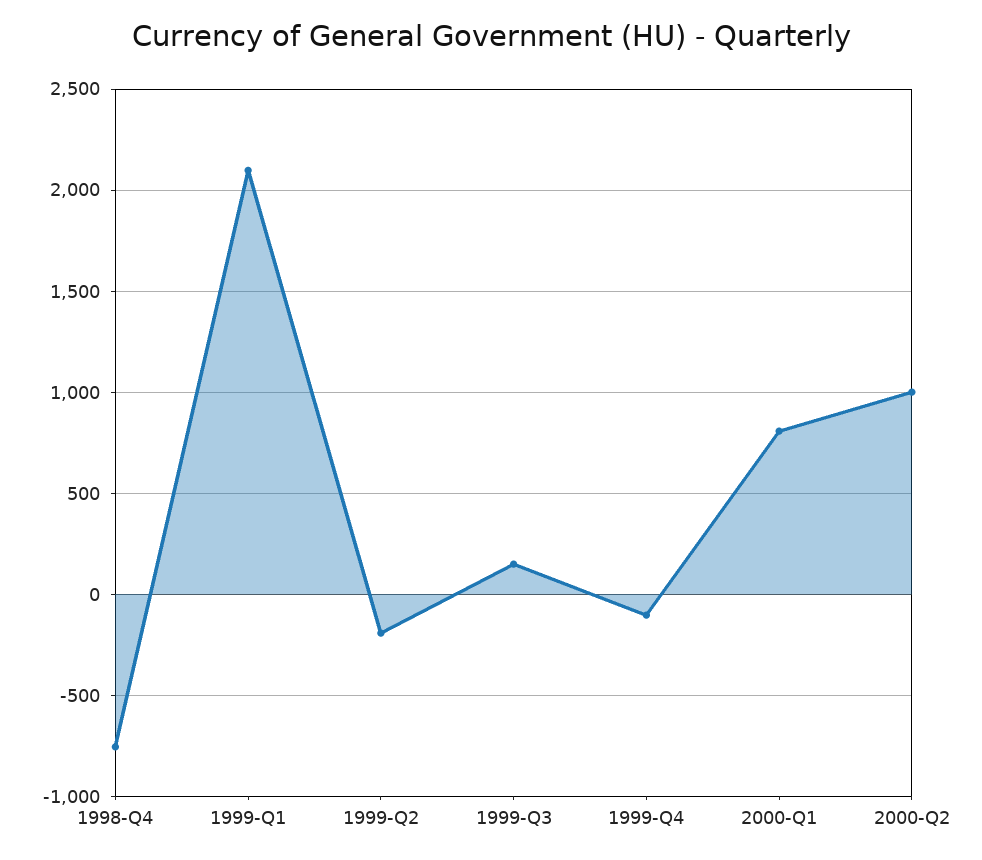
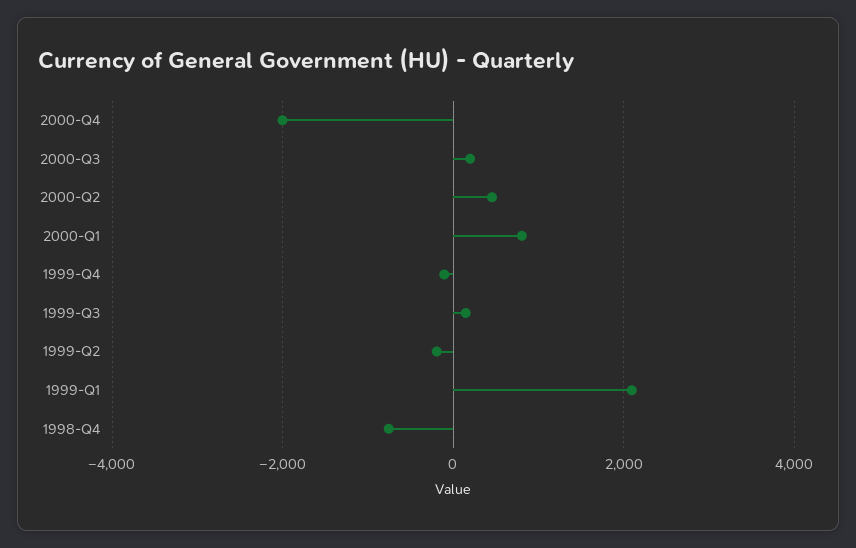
2000-Q2: 1000 -> 400
2000-Q4: none -> -2000
2000-Q3: none -> 200

